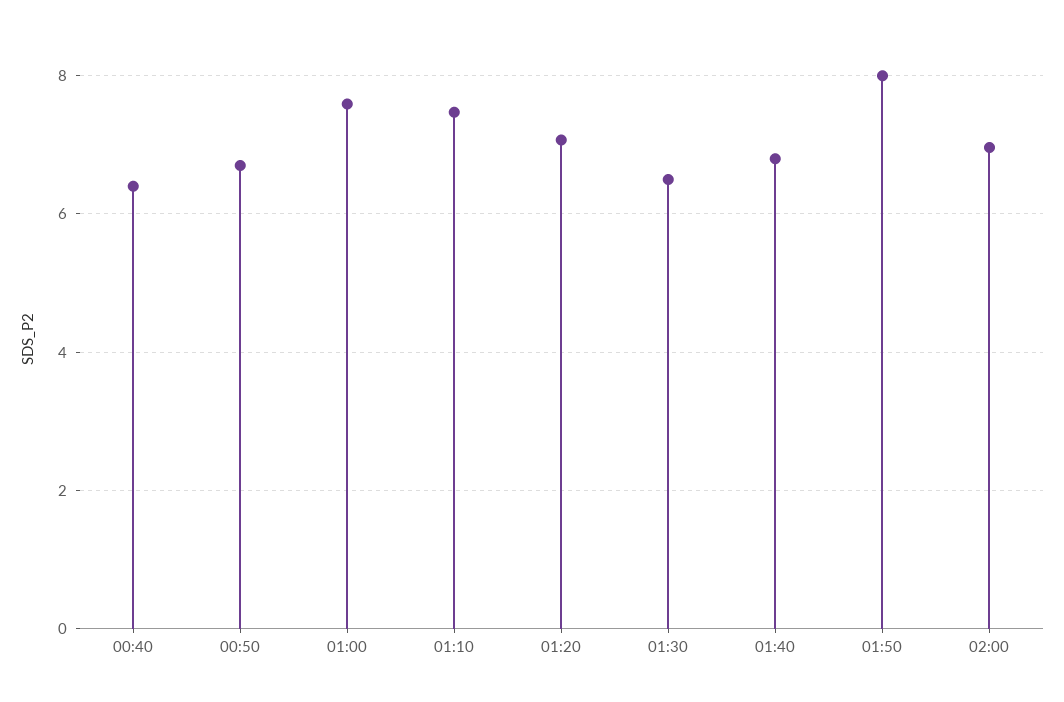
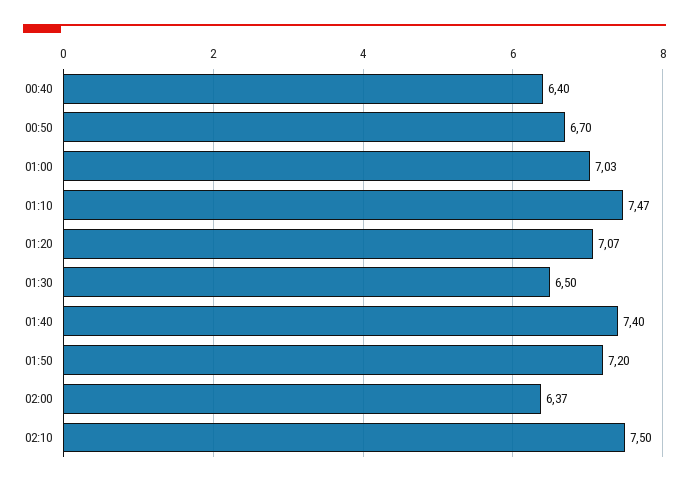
01:00: 7.6 -> 7.03
01:40: 6.8 -> 7.4
01:50: 8 -> 7.2
02:00: 7 -> 6.37
02:10: none -> 7.5

